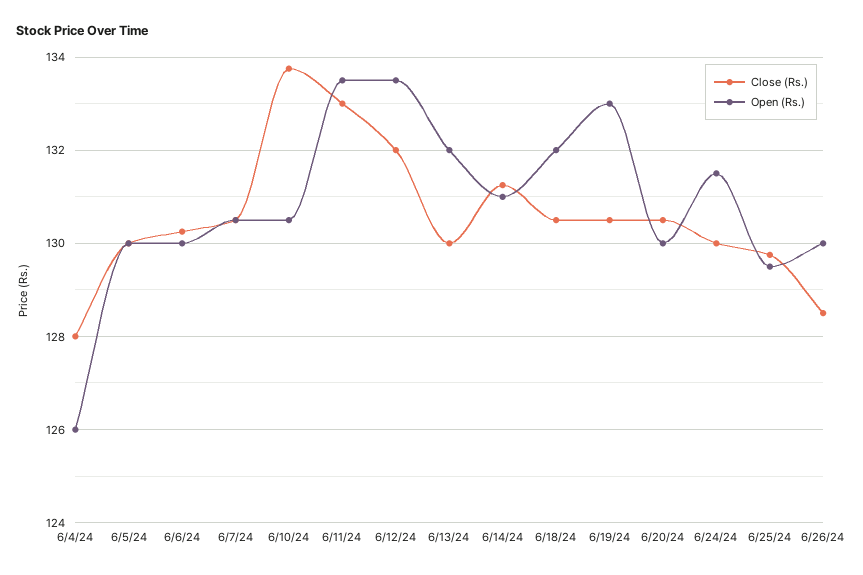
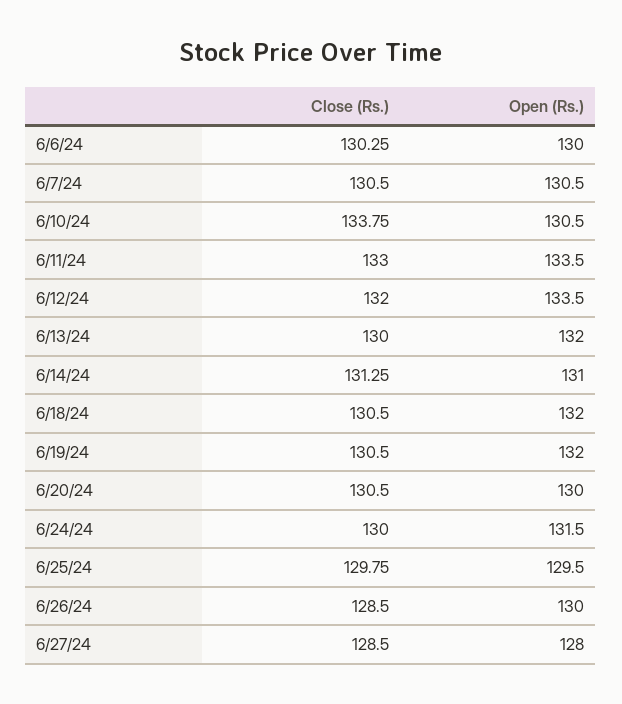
Close (Rs.), 6/4/24: 128 -> none
Open (Rs.), 6/4/24: 126 -> none
Close (Rs.), 6/5/24: 130 -> none
Open (Rs.), 6/5/24: 130 -> none
Open (Rs.), 6/19/24: 133 -> 132
Close (Rs.), 6/27/24: none -> 128.5
Open (Rs.), 6/27/24: none -> 128

